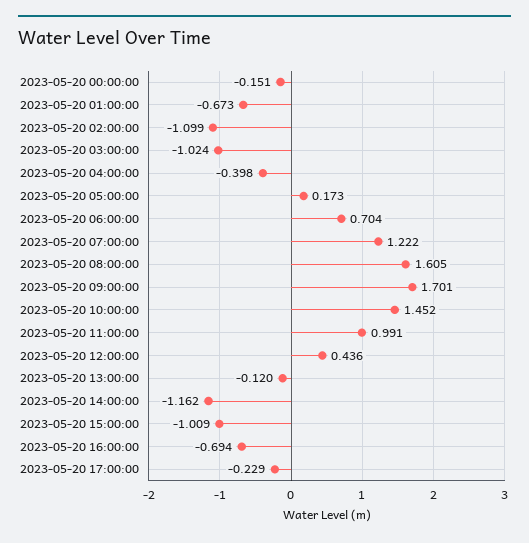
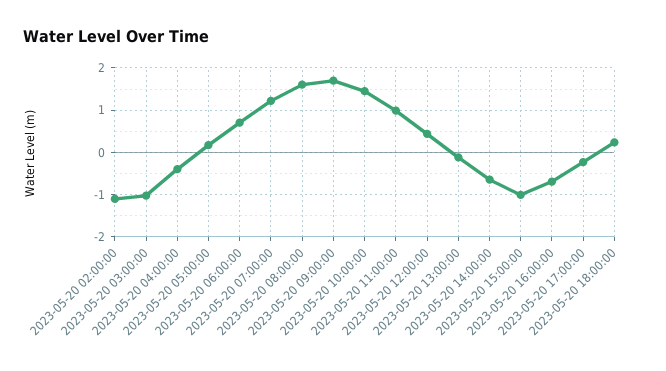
2023-05-20 00:00:00: -0.151 -> none
2023-05-20 01:00:00: -0.673 -> none
2023-05-20 14:00:00: -1.162 -> -0.6
2023-05-20 18:00:00: none -> 0.2

